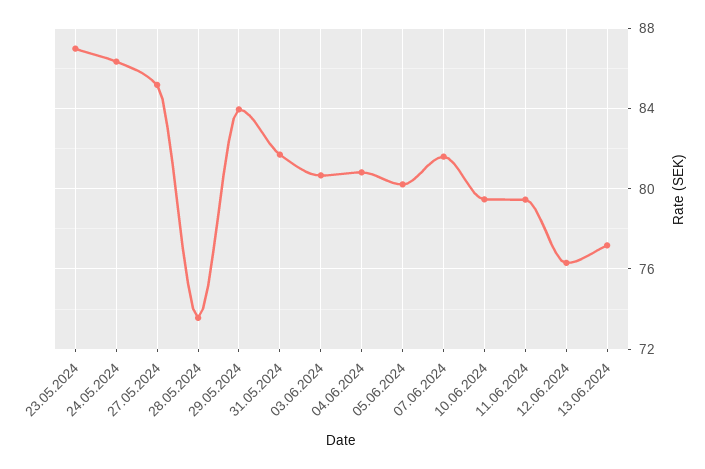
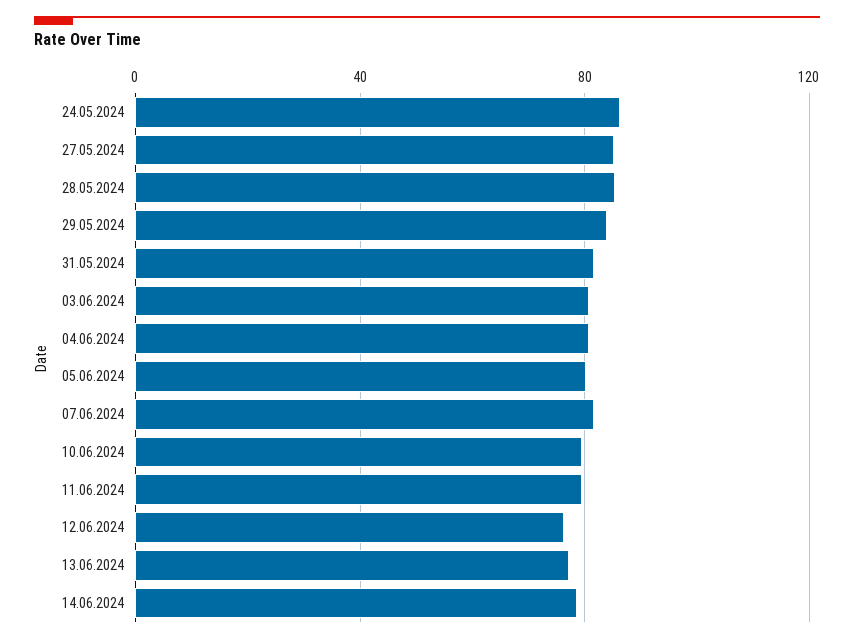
23.05.2024: 87 -> none
28.05.2024: 73.5 -> 85
14.06.2024: none -> 80

